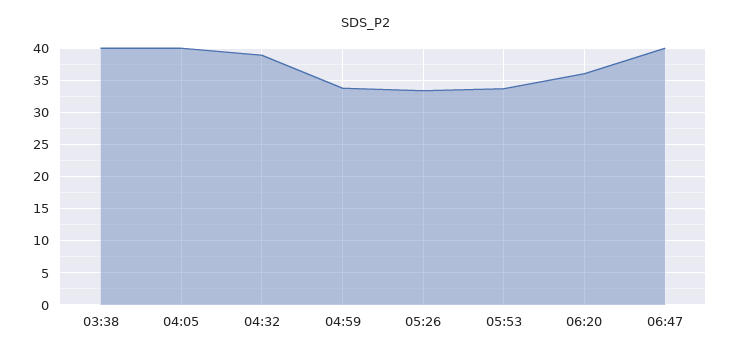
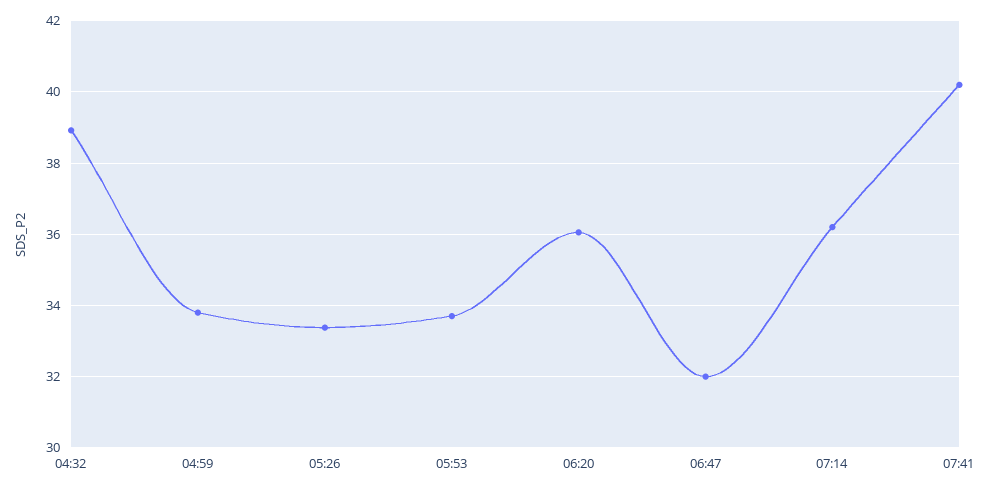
03:38: 40 -> none
04:05: 40 -> none
06:47: 40 -> 32
07:14: none -> 36.2
07:41: none -> 40.2

